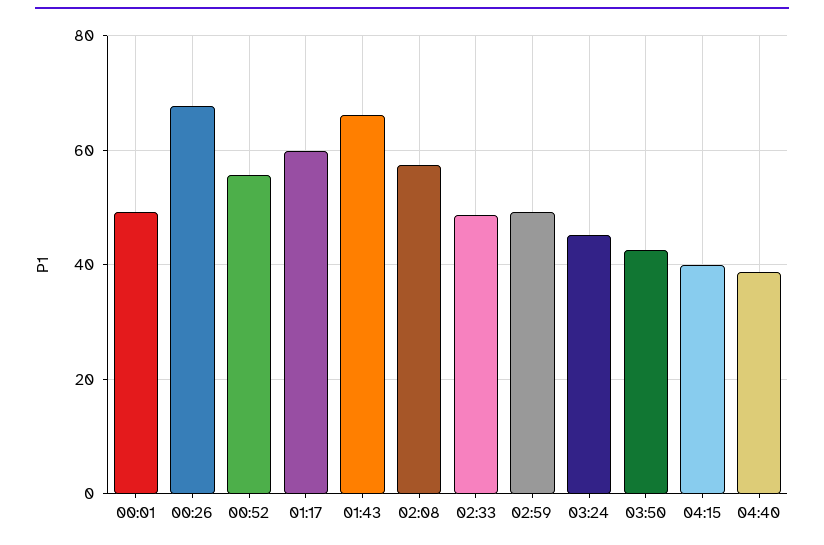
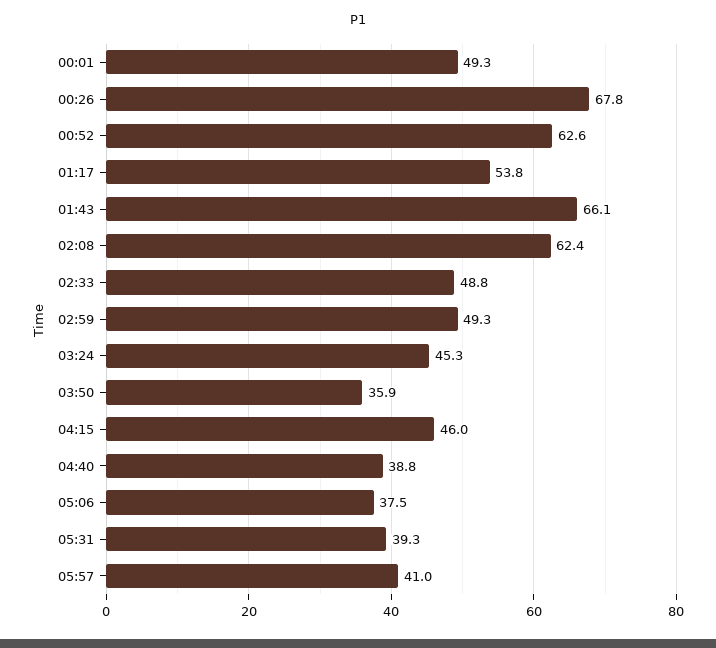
00:52: 56 -> 62.6
01:17: 60 -> 53.8
02:08: 58 -> 62.4
03:50: 42 -> 35.9
04:15: 40 -> 46
05:06: none -> 37.5
05:31: none -> 39.3
05:57: none -> 41

